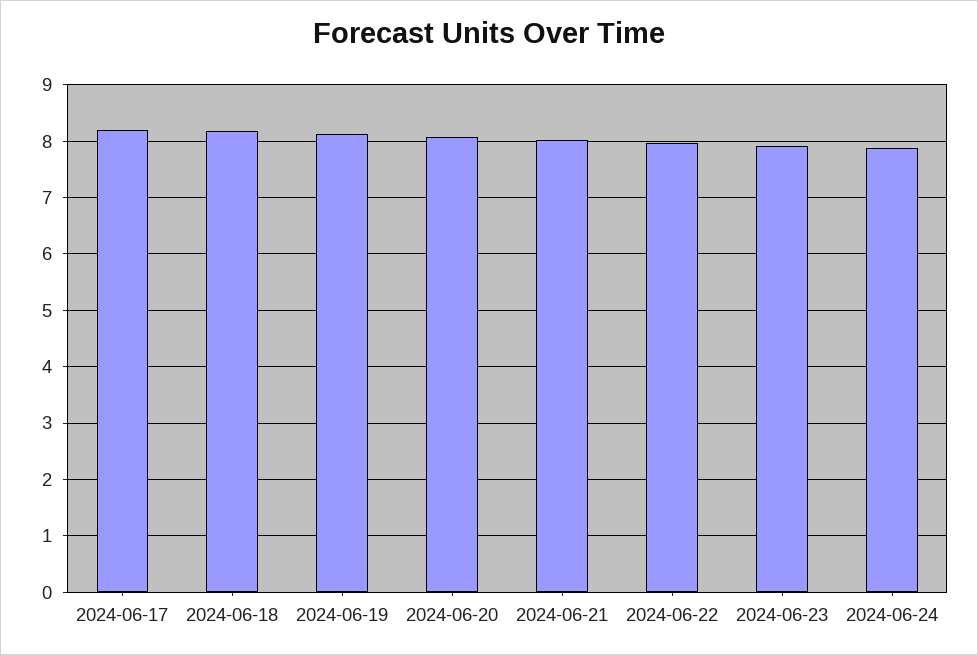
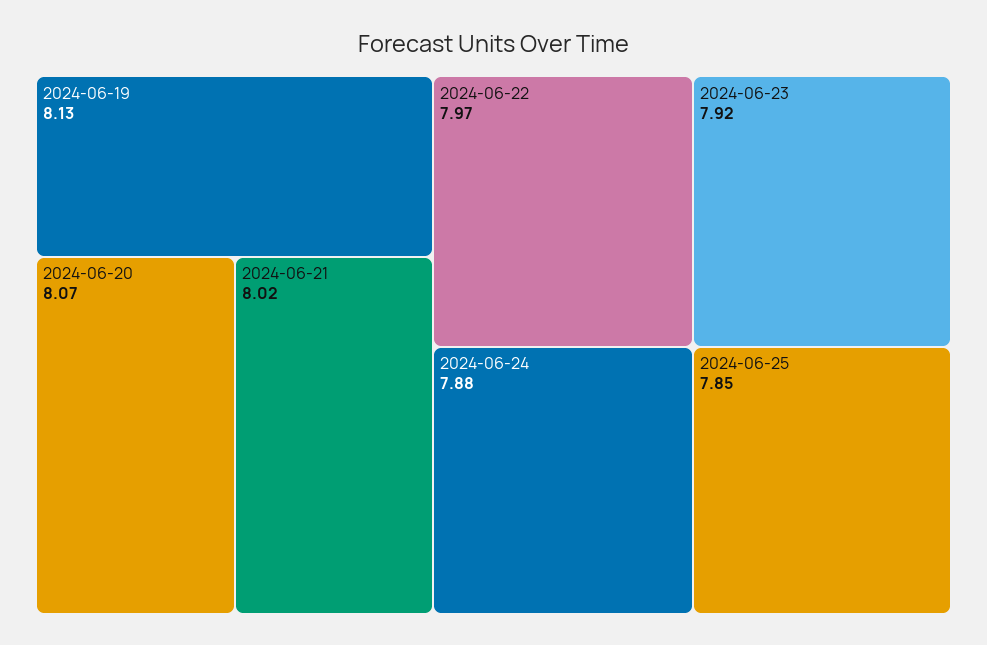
2024-06-17: 8.2 -> none
2024-06-18: 8.2 -> none
2024-06-25: none -> 7.85

